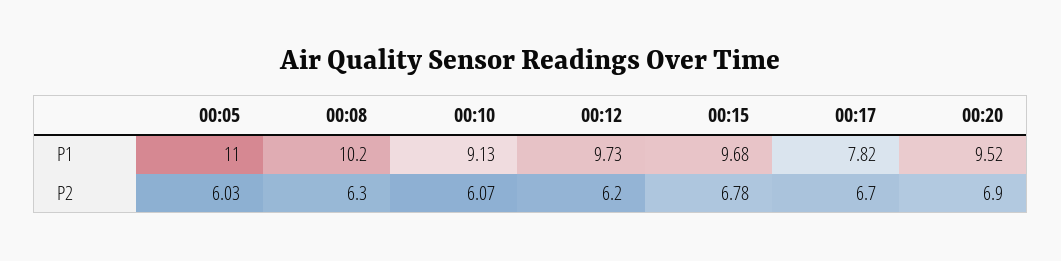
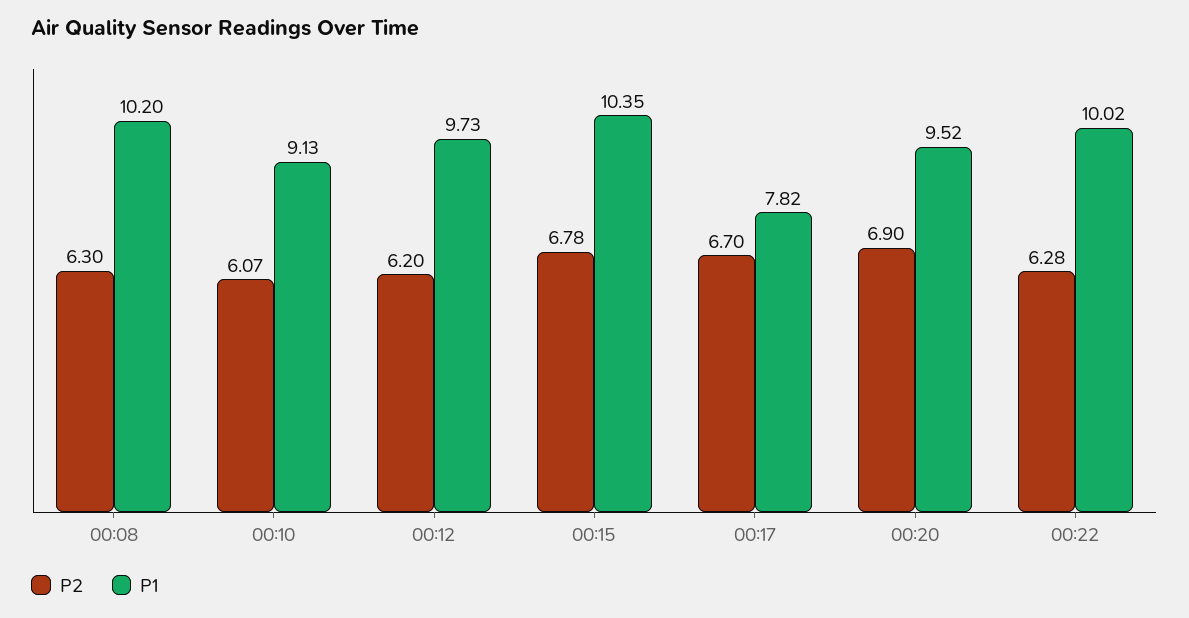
P1, 00:05: 11 -> none
P1, 00:15: 9.68 -> 10.35
P2, 00:05: 6.03 -> none
P2, 00:22: none -> 6.28
P1, 00:22: none -> 10.02

